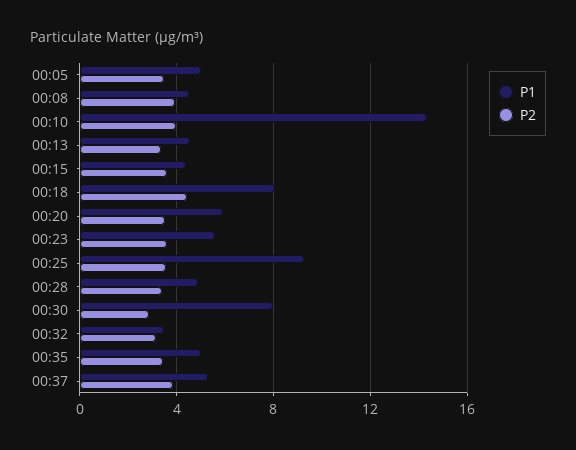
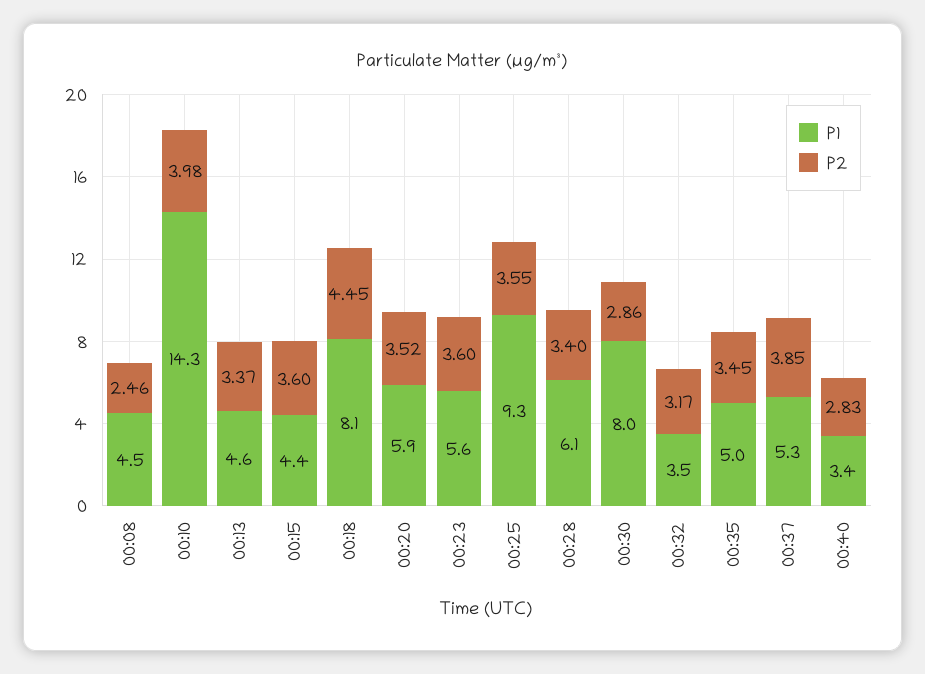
P1, 00:05: 5 -> none
P2, 00:05: 3.5 -> none
P2, 00:08: 4 -> 2.46
P1, 00:28: 5 -> 6.1
P1, 00:40: none -> 3.4
P2, 00:40: none -> 2.83

